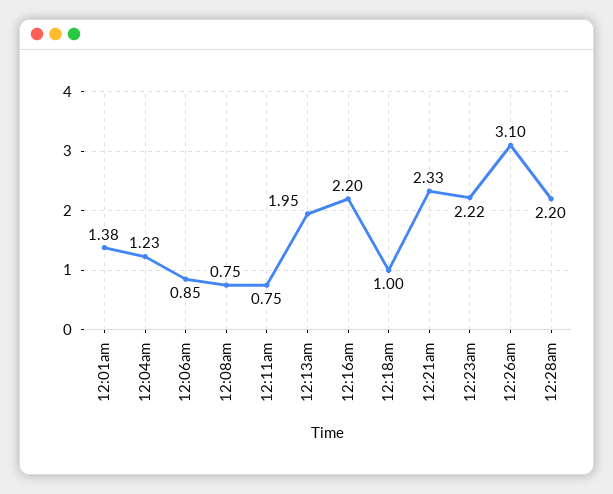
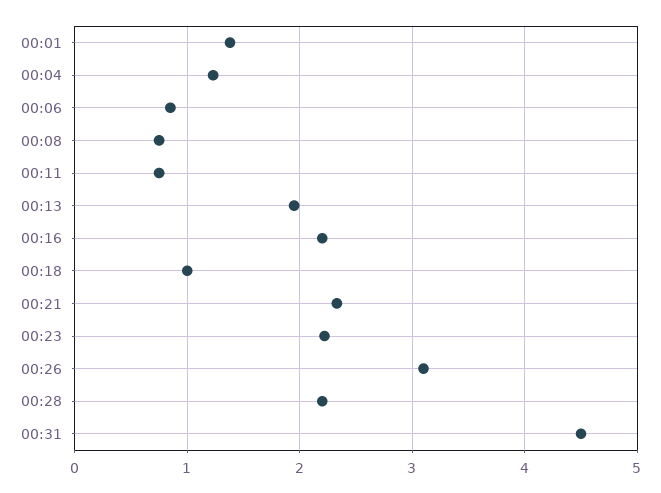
00:31: none -> 4.5

